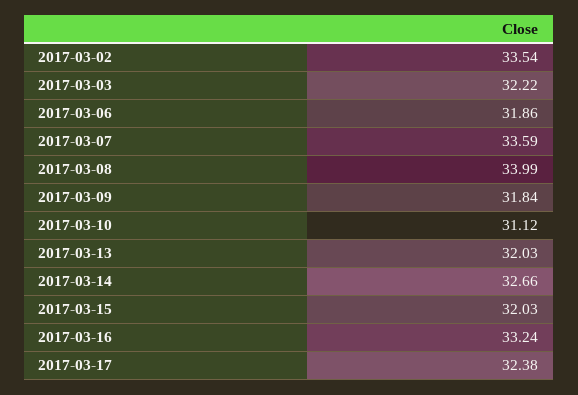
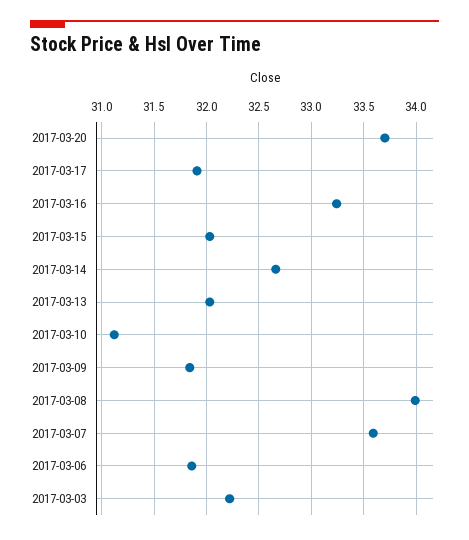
2017-03-02: 33.54 -> none
2017-03-17: 32.38 -> 31.9
2017-03-20: none -> 33.7

